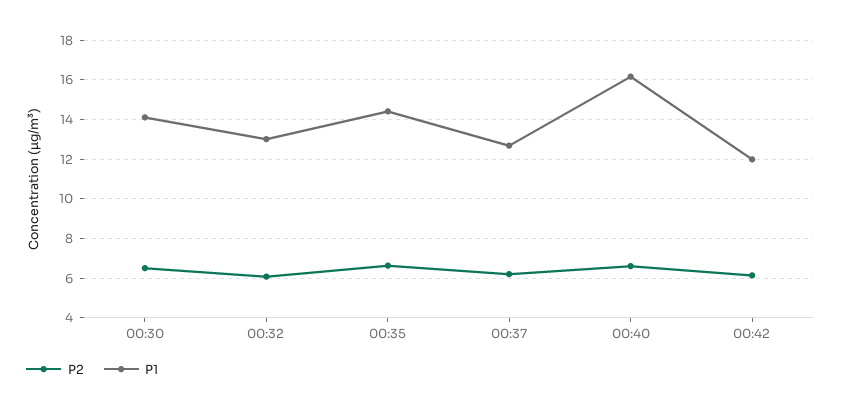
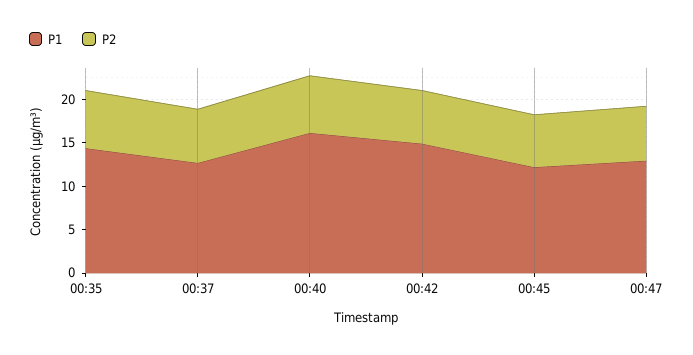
P2, 00:30: 6.5 -> none
P1, 00:30: 14 -> none
P2, 00:32: 6 -> none
P1, 00:32: 13 -> none
P1, 00:42: 12 -> 15
P1, 00:45: none -> 12
P2, 00:45: none -> 6
P1, 00:47: none -> 13
P2, 00:47: none -> 6

